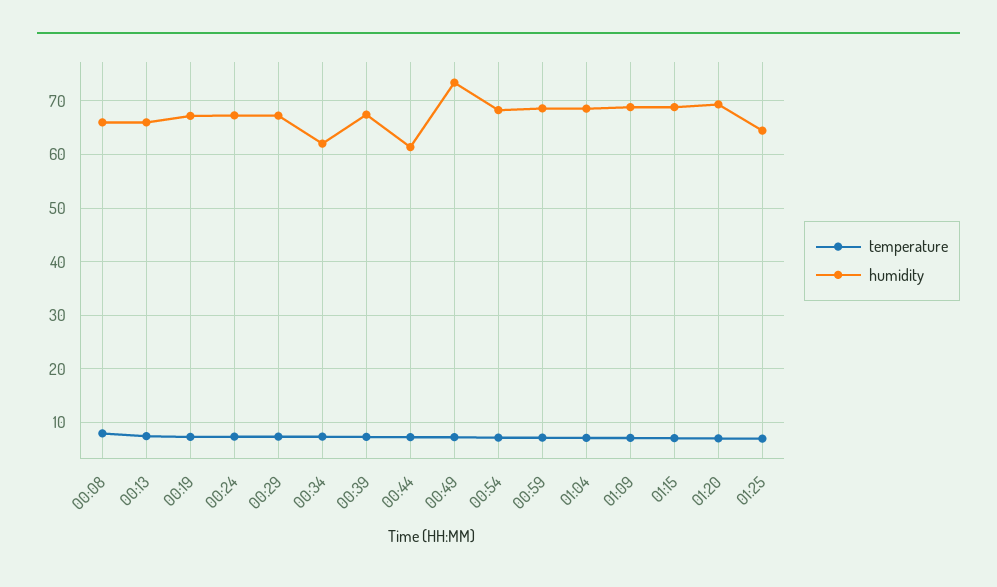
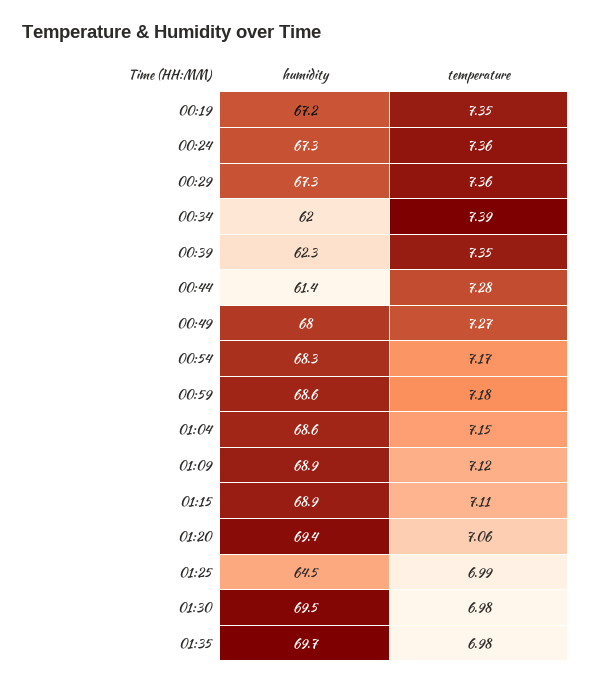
temperature, 00:08: 8 -> none
humidity, 00:08: 66 -> none
temperature, 00:13: 8 -> none
humidity, 00:13: 66 -> none
humidity, 00:39: 68 -> 62.3
humidity, 00:49: 74 -> 68
humidity, 01:30: none -> 69.5
temperature, 01:30: none -> 6.98
humidity, 01:35: none -> 69.7
temperature, 01:35: none -> 6.98

